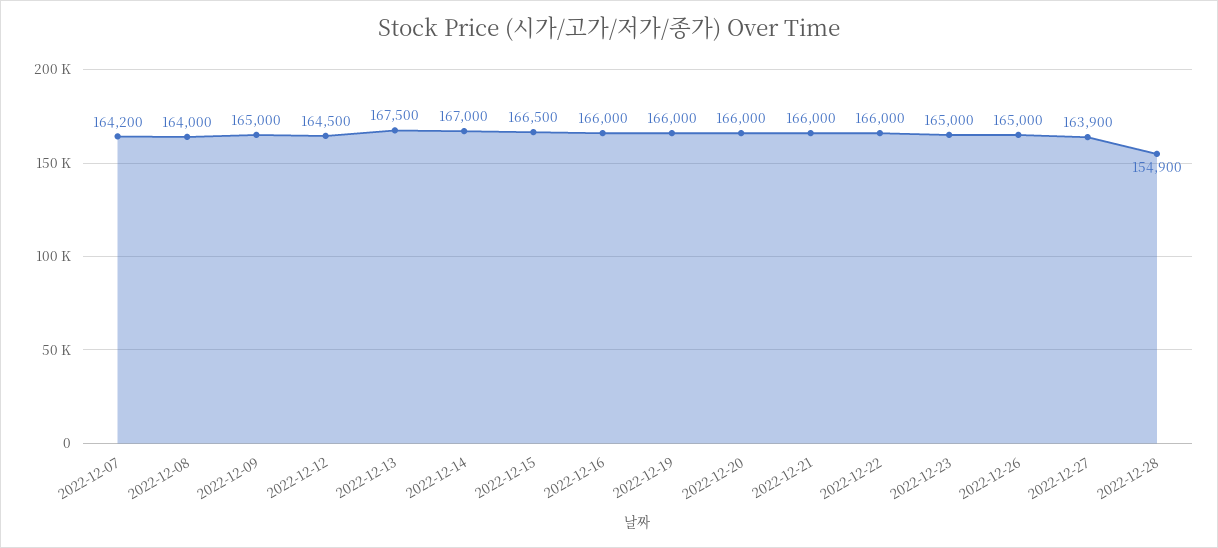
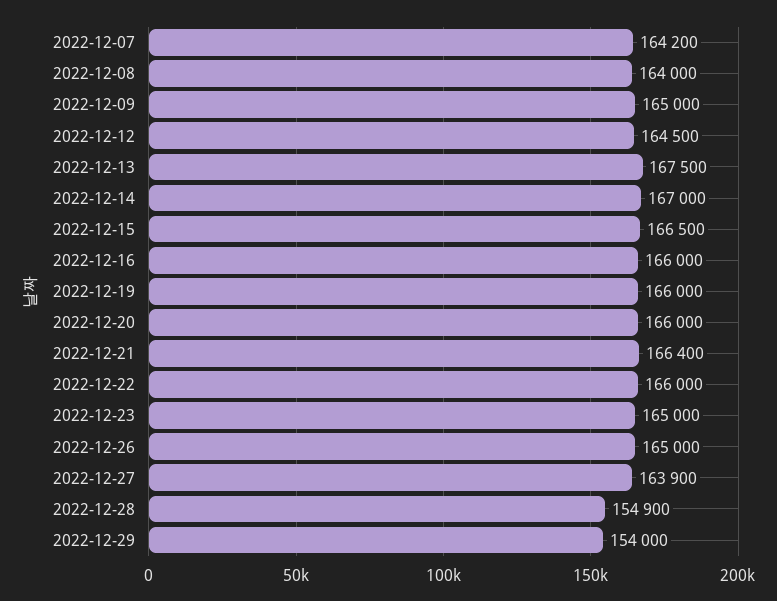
2022-12-21: 166000 -> 166400
2022-12-29: none -> 154000

